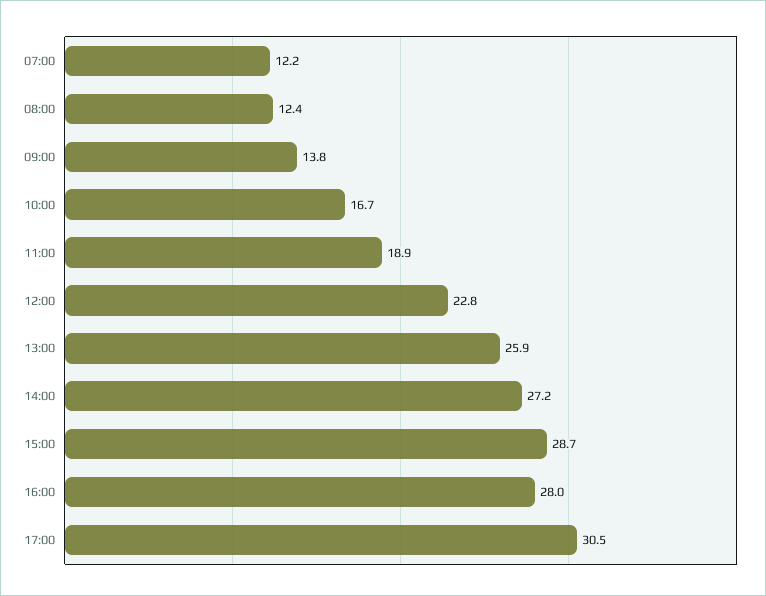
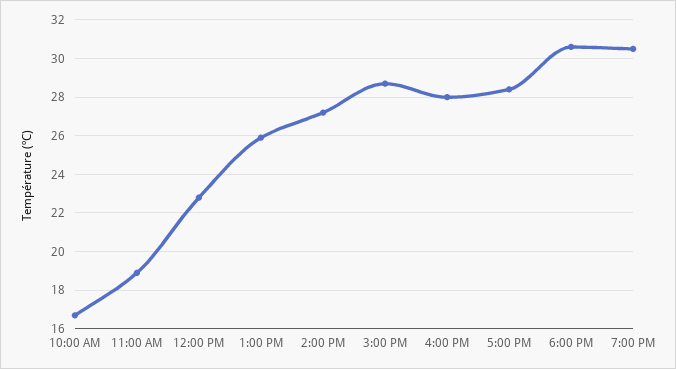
07:00: 12.2 -> none
08:00: 12.4 -> none
09:00: 13.8 -> none
17:00: 30.5 -> 28.5
6:00 PM: none -> 30.5
7:00 PM: none -> 30.5

